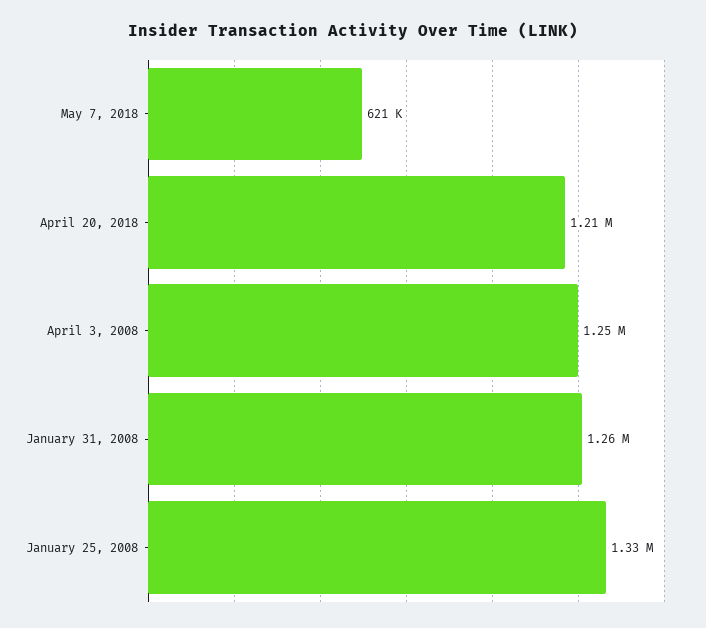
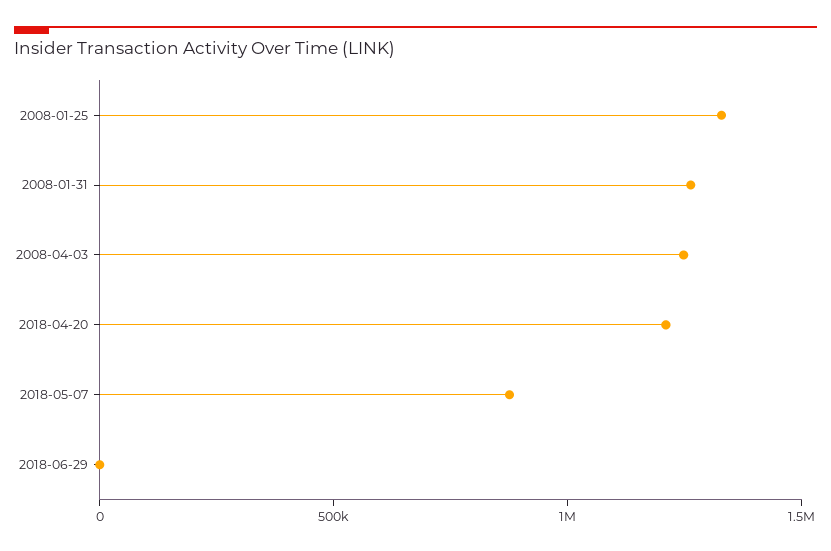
May 7, 2018: 621000 -> 900000
2018-06-29: none -> 0

